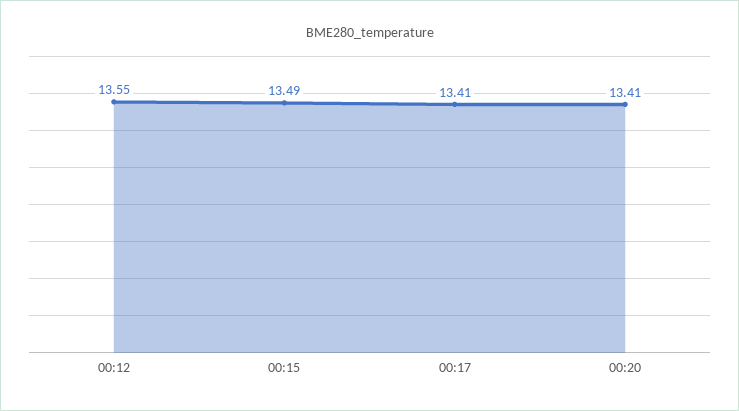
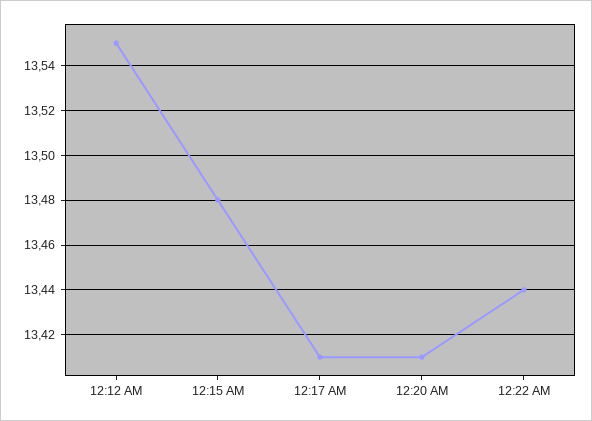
00:15: 13.49 -> 13.48
12:22 AM: none -> 13.44

